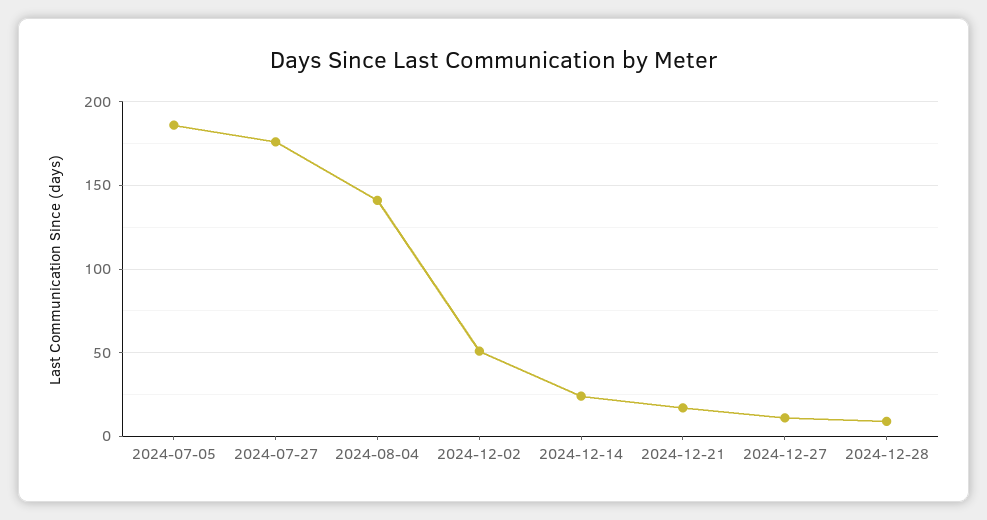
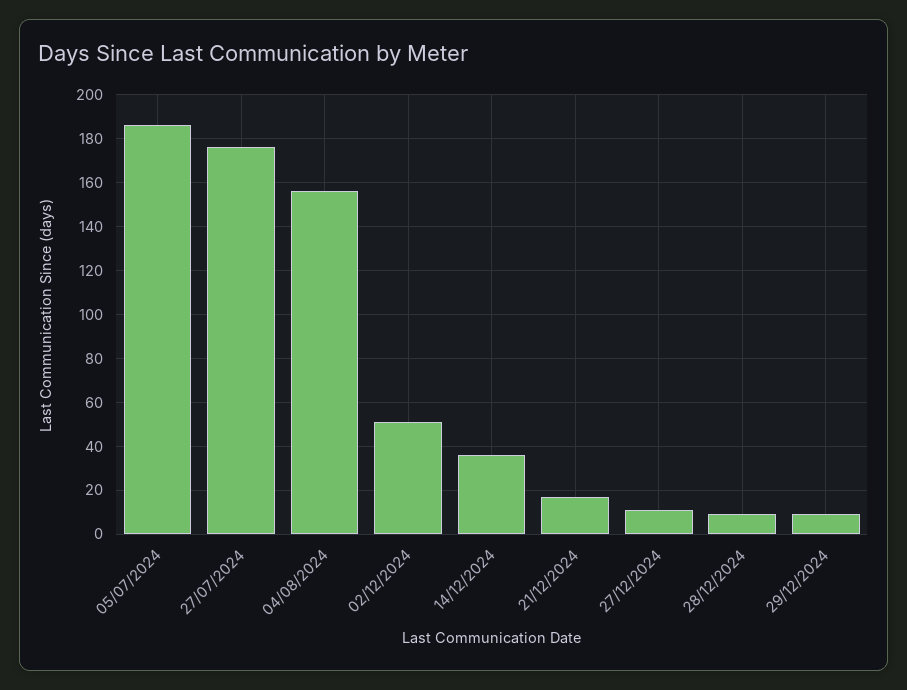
2024-08-04: 140 -> 155
2024-12-14: 25 -> 35
29/12/2024: none -> 10

